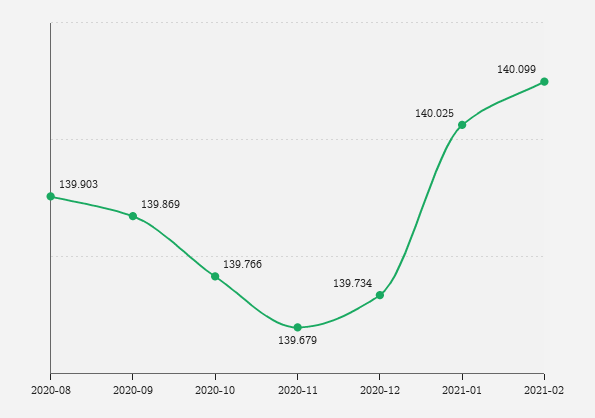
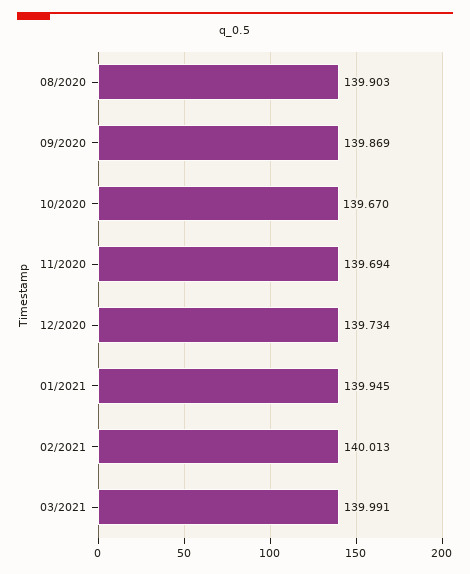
2020-10: 139.766 -> 139.67
2020-11: 139.679 -> 139.694
2021-01: 140.025 -> 139.945
2021-02: 140.099 -> 140.013
03/2021: none -> 139.991

